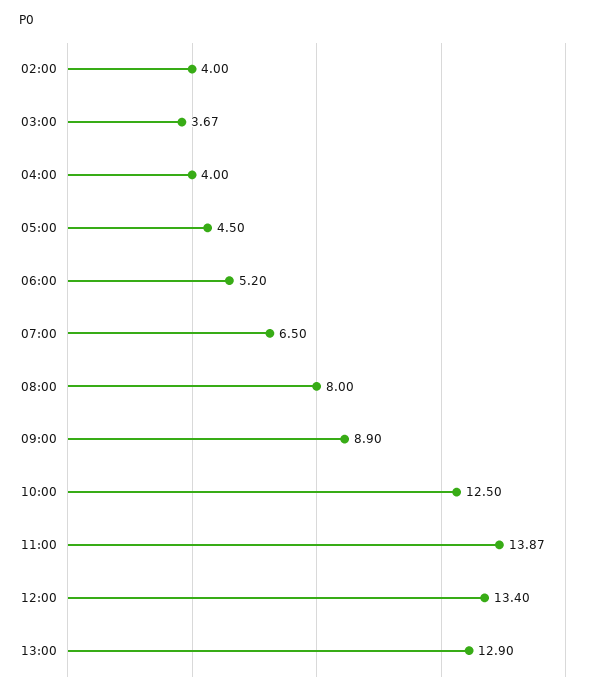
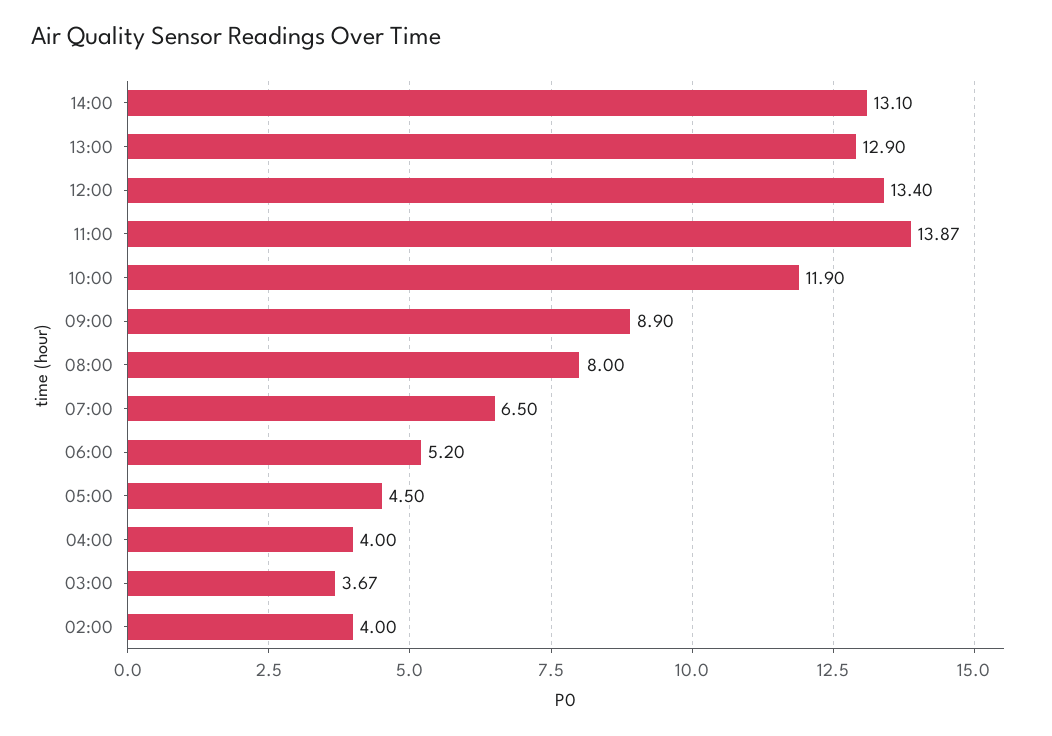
10:00: 12.5 -> 11.9
14:00: none -> 13.1

